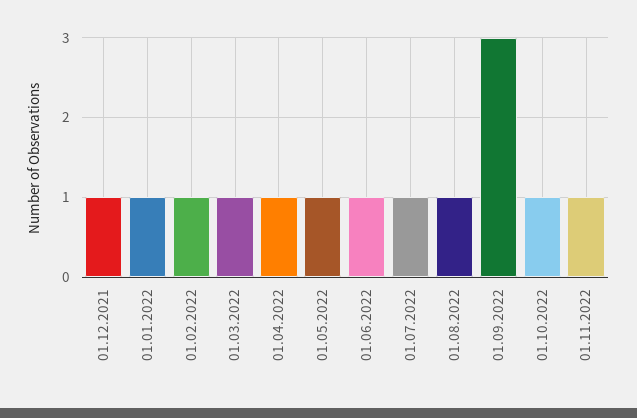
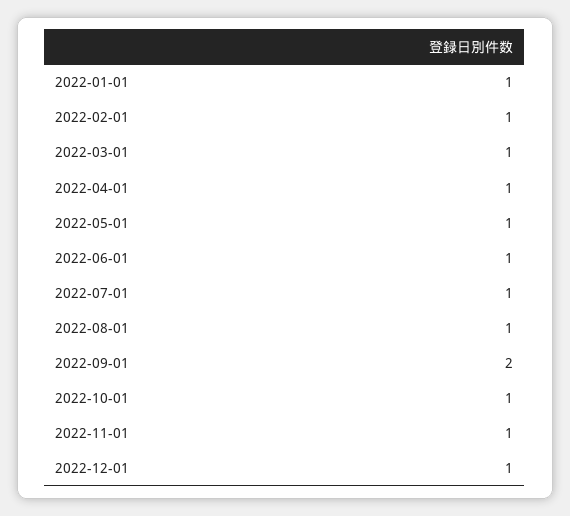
01.12.2021: 1 -> none
01.09.2022: 3 -> 2
2022-12-01: none -> 1

